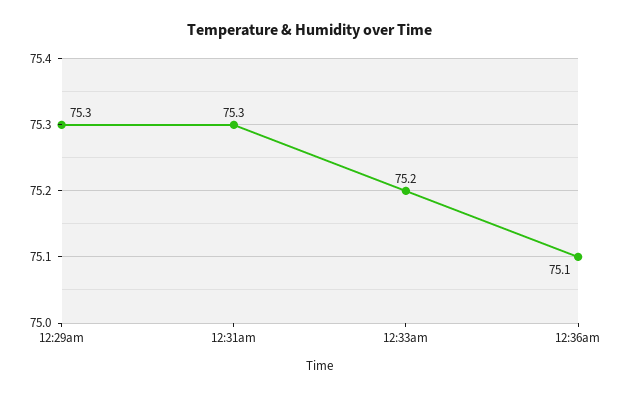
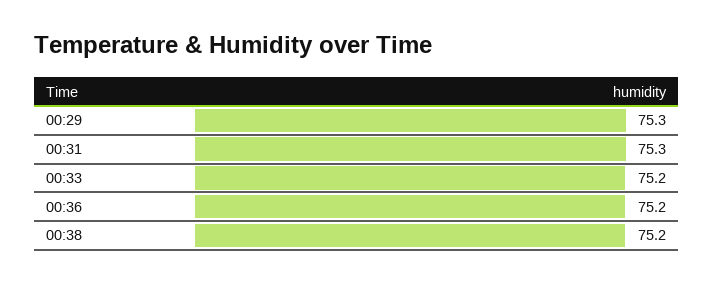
12:36am: 75.1 -> 75.2
00:38: none -> 75.2

